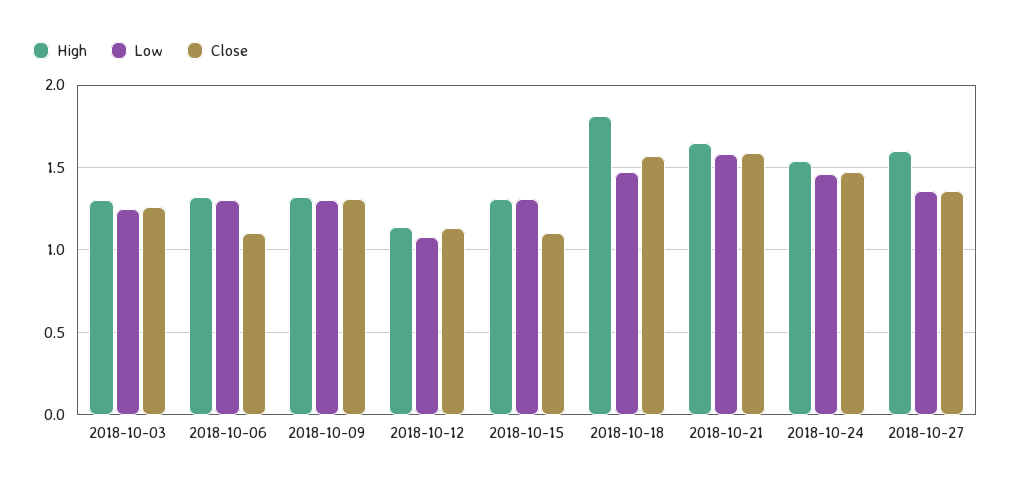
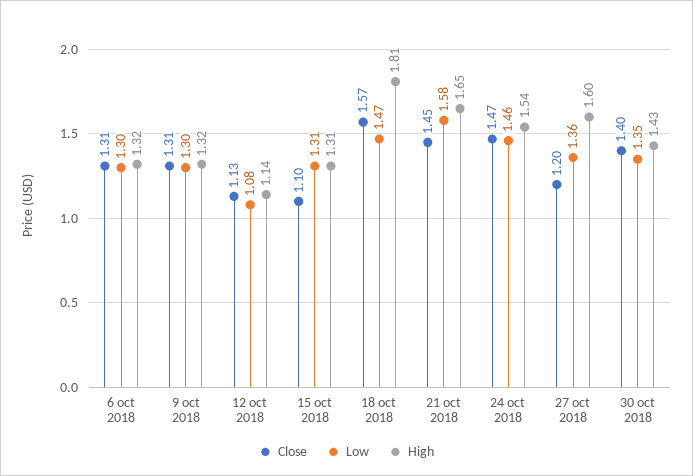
High, 2018-10-03: 1.3 -> none
Low, 2018-10-03: 1.25 -> none
Close, 2018-10-03: 1.25 -> none
Close, 2018-10-06: 1.1 -> 1.31
Close, 2018-10-21: 1.6 -> 1.45
Close, 2018-10-27: 1.35 -> 1.2
Close, 30 oct 2018: none -> 1.4
Low, 30 oct 2018: none -> 1.35
High, 30 oct 2018: none -> 1.43

